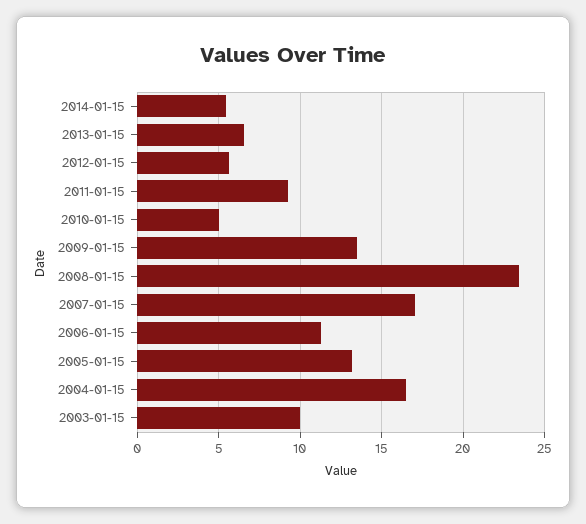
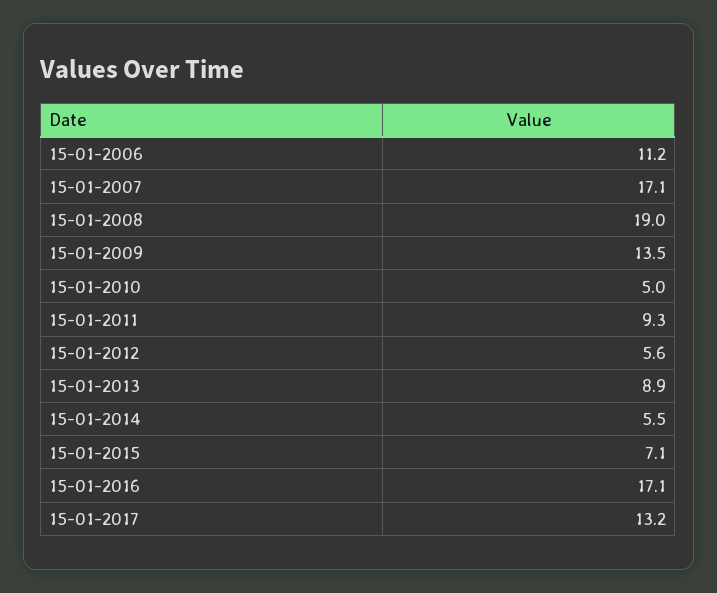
2013-01-15: 6.5 -> 8.9
2008-01-15: 23.5 -> 19
2005-01-15: 13 -> none
2004-01-15: 16.5 -> none
2003-01-15: 10 -> none
15-01-2015: none -> 7.1
15-01-2016: none -> 17.1
15-01-2017: none -> 13.2

